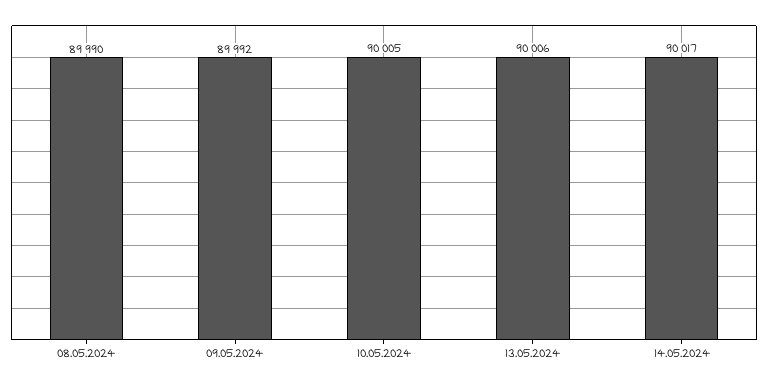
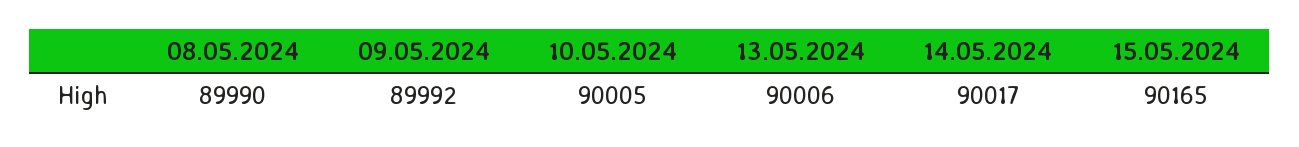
15.05.2024: none -> 90165

